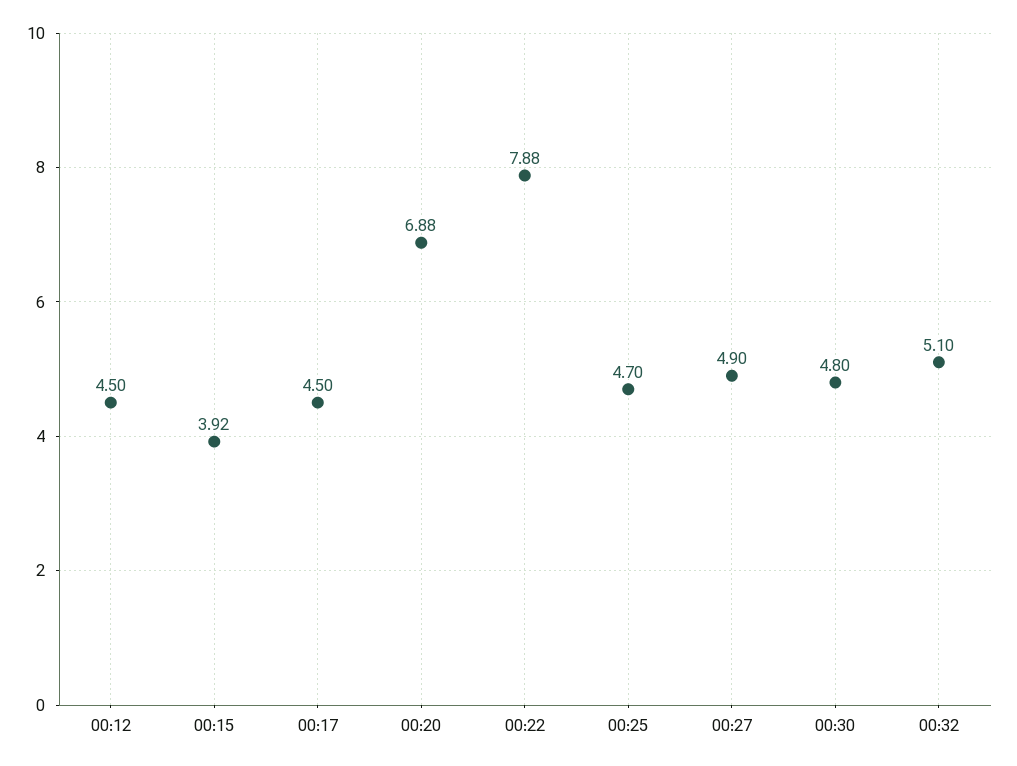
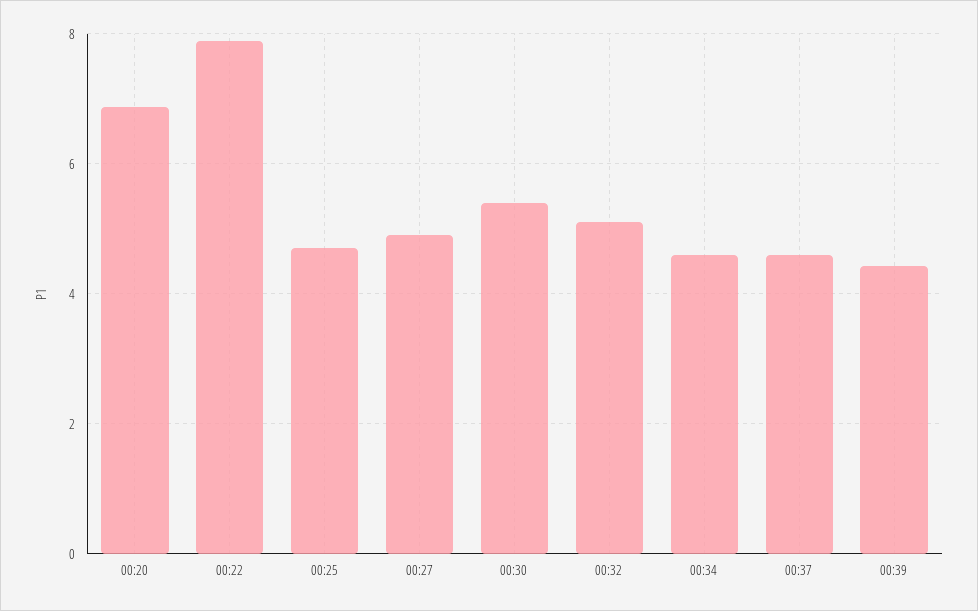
00:12: 4.5 -> none
00:15: 3.92 -> none
00:17: 4.5 -> none
00:30: 4.8 -> 5.4
00:34: none -> 4.6
00:37: none -> 4.6
00:39: none -> 4.4

